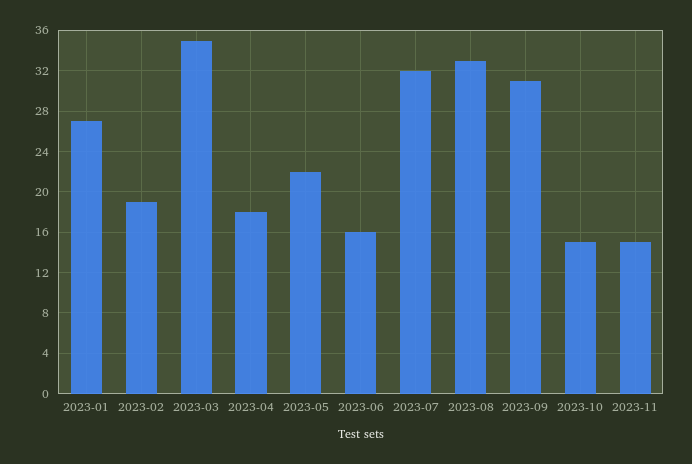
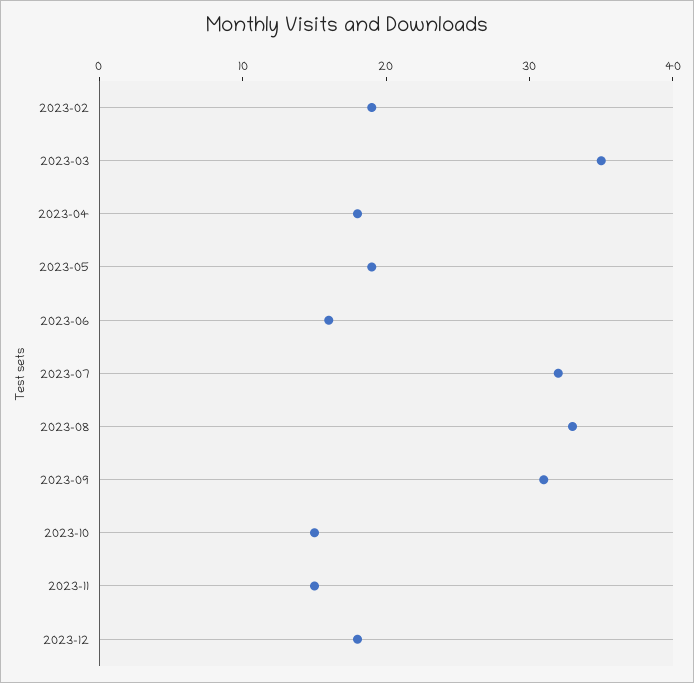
2023-01: 27 -> none
2023-05: 22 -> 19
2023-12: none -> 18

